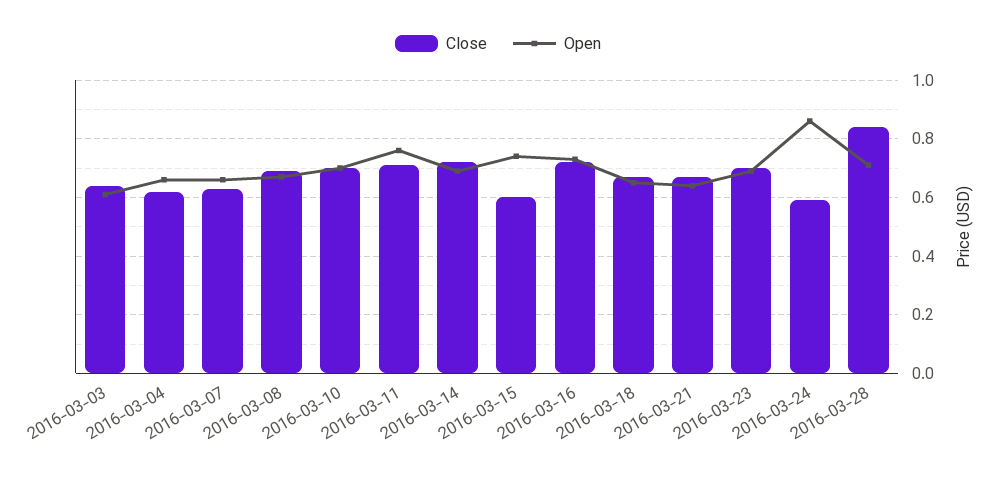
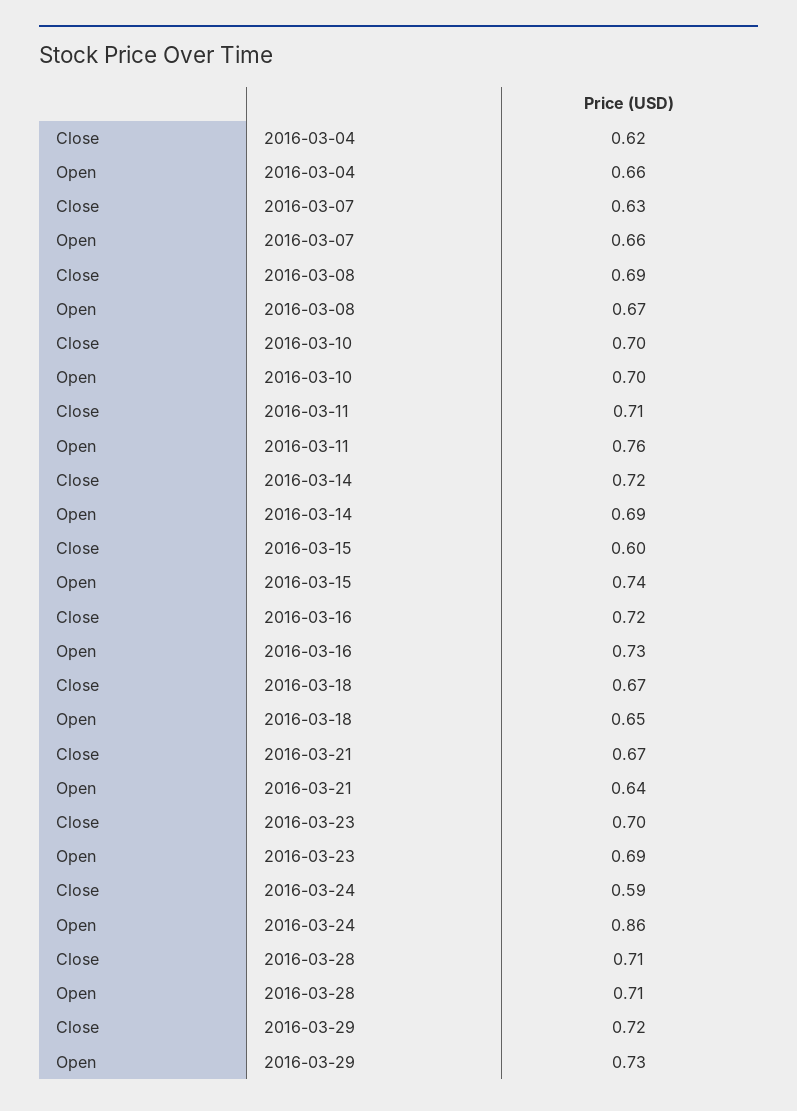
Close, 2016-03-03: 0.65 -> none
Open, 2016-03-03: 0.6 -> none
Close, 2016-03-28: 0.85 -> 0.71
Close, 2016-03-29: none -> 0.72
Open, 2016-03-29: none -> 0.73

